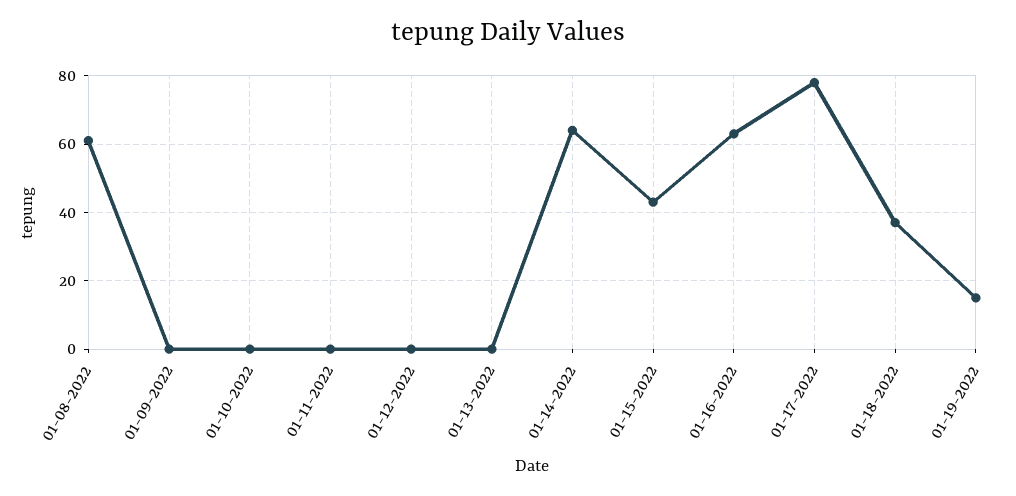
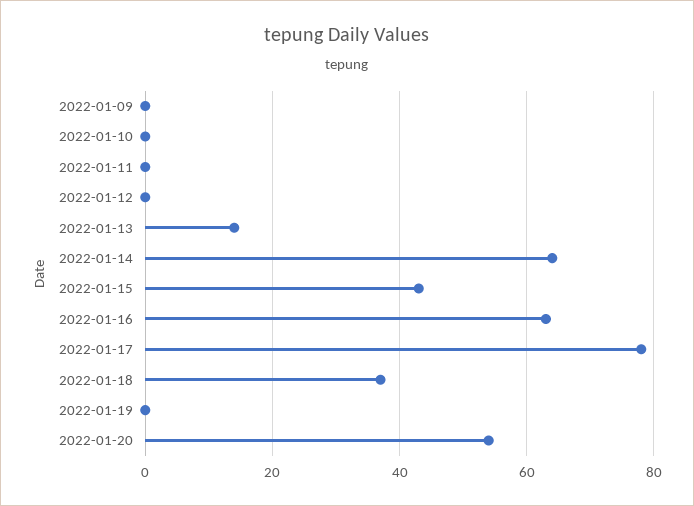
01-08-2022: 60 -> none
01-13-2022: 0 -> 15
01-19-2022: 15 -> 0
2022-01-20: none -> 55

